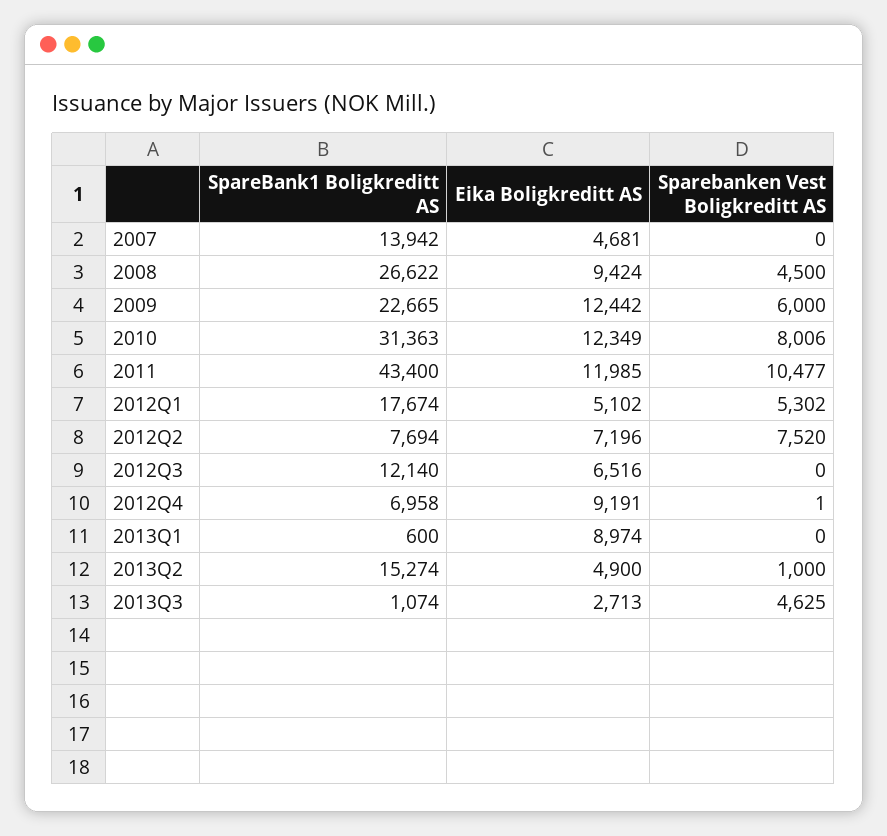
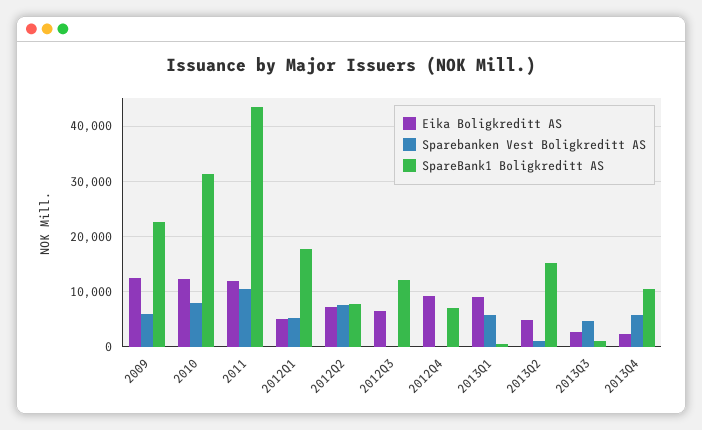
SpareBank1 Boligkreditt AS, 2007: 13942 -> none
Eika Boligkreditt AS, 2007: 4681 -> none
Sparebanken Vest Boligkreditt AS, 2007: 0 -> none
SpareBank1 Boligkreditt AS, 2008: 26622 -> none
Eika Boligkreditt AS, 2008: 9424 -> none
Sparebanken Vest Boligkreditt AS, 2008: 4500 -> none
Sparebanken Vest Boligkreditt AS, 2013Q1: 0 -> 6000
Eika Boligkreditt AS, 2013Q4: none -> 2000
Sparebanken Vest Boligkreditt AS, 2013Q4: none -> 6000
SpareBank1 Boligkreditt AS, 2013Q4: none -> 10000

